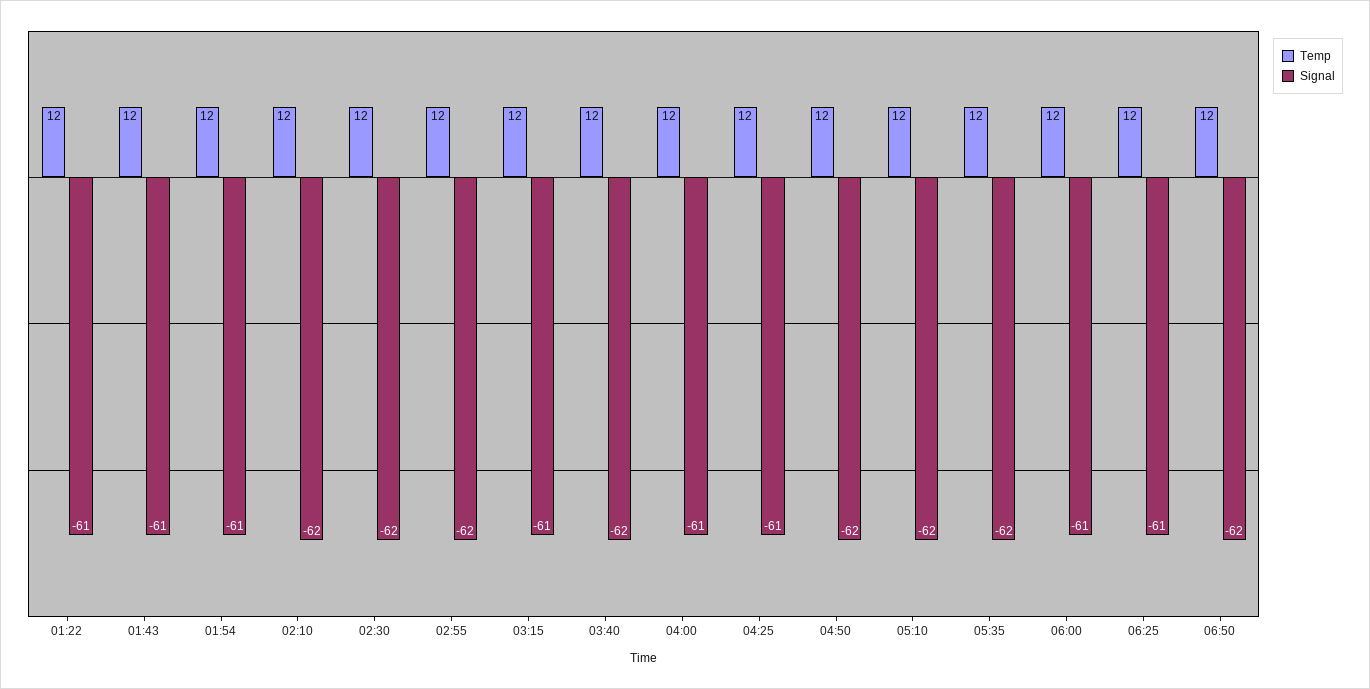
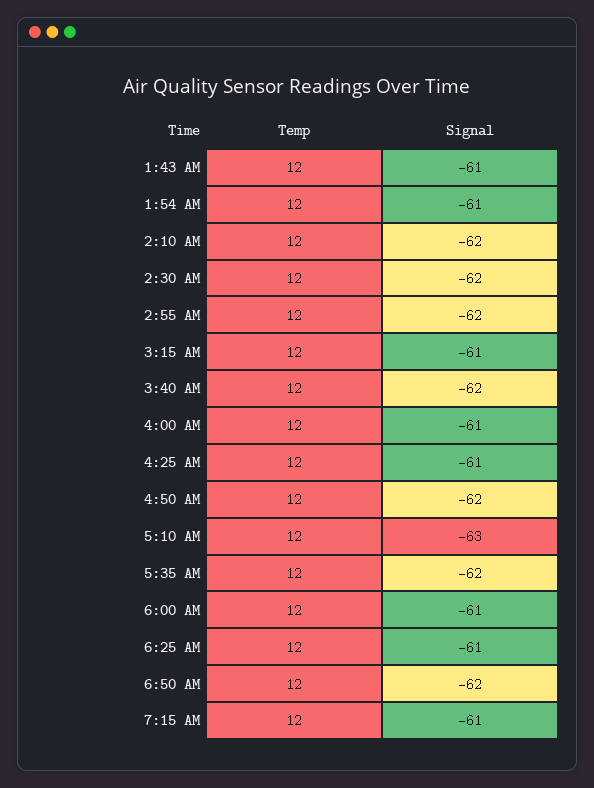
Temp, 01:22: 12 -> none
Signal, 01:22: -61 -> none
Signal, 05:10: -62 -> -63
Temp, 7:15 AM: none -> 12
Signal, 7:15 AM: none -> -61

